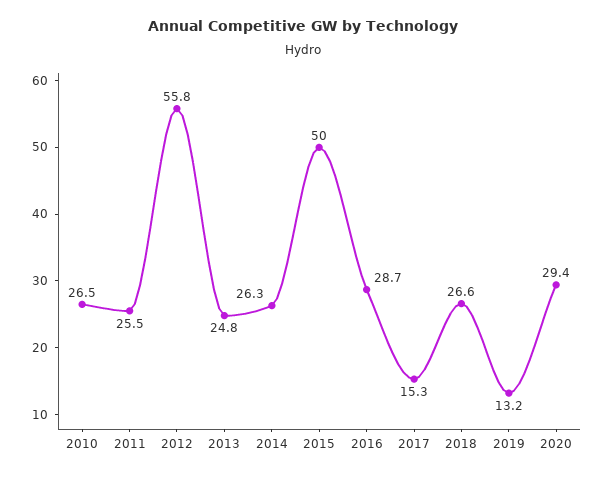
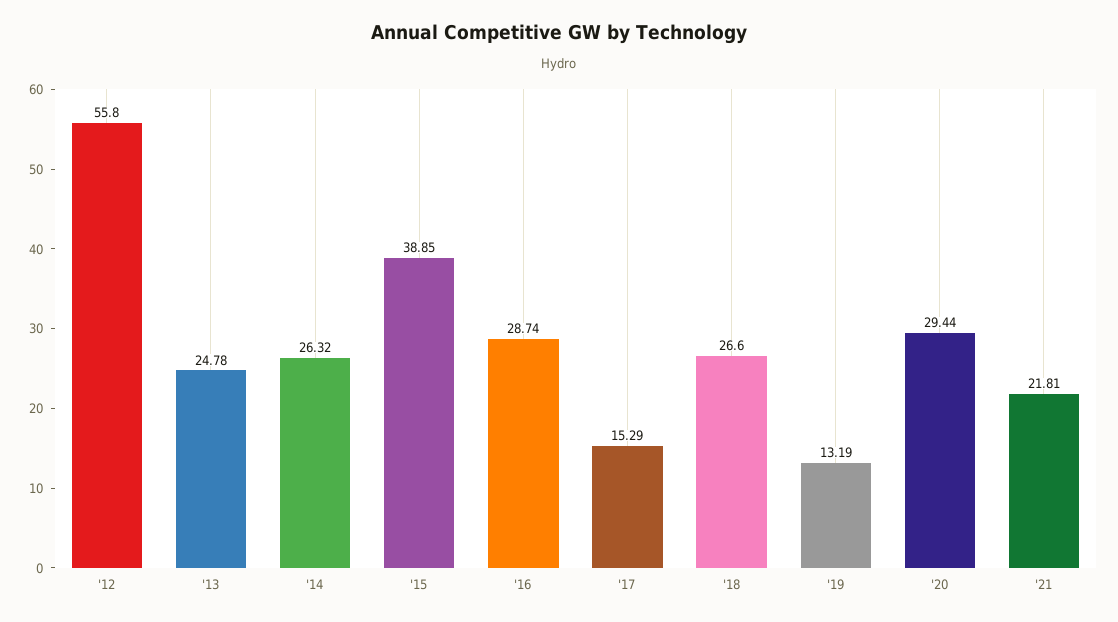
2010: 26.5 -> none
2011: 25.5 -> none
2015: 50 -> 38.85
'21: none -> 21.81

